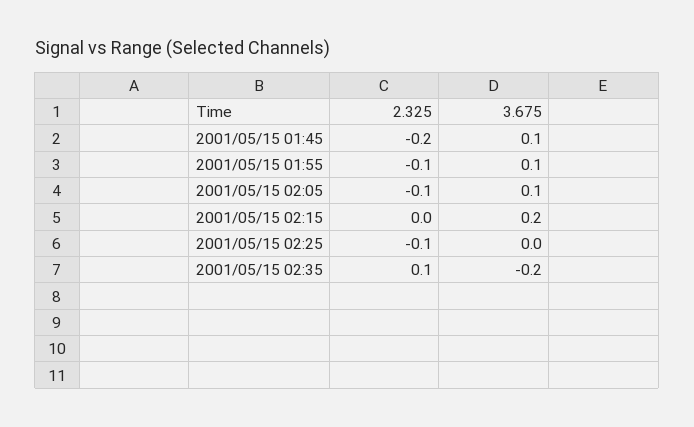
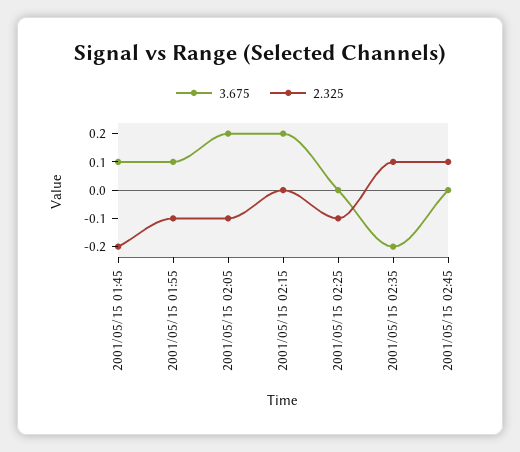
3.675, 2001/05/15 02:05: 0.1 -> 0.2
3.675, 2001/05/15 02:45: none -> 0
2.325, 2001/05/15 02:45: none -> 0.1

